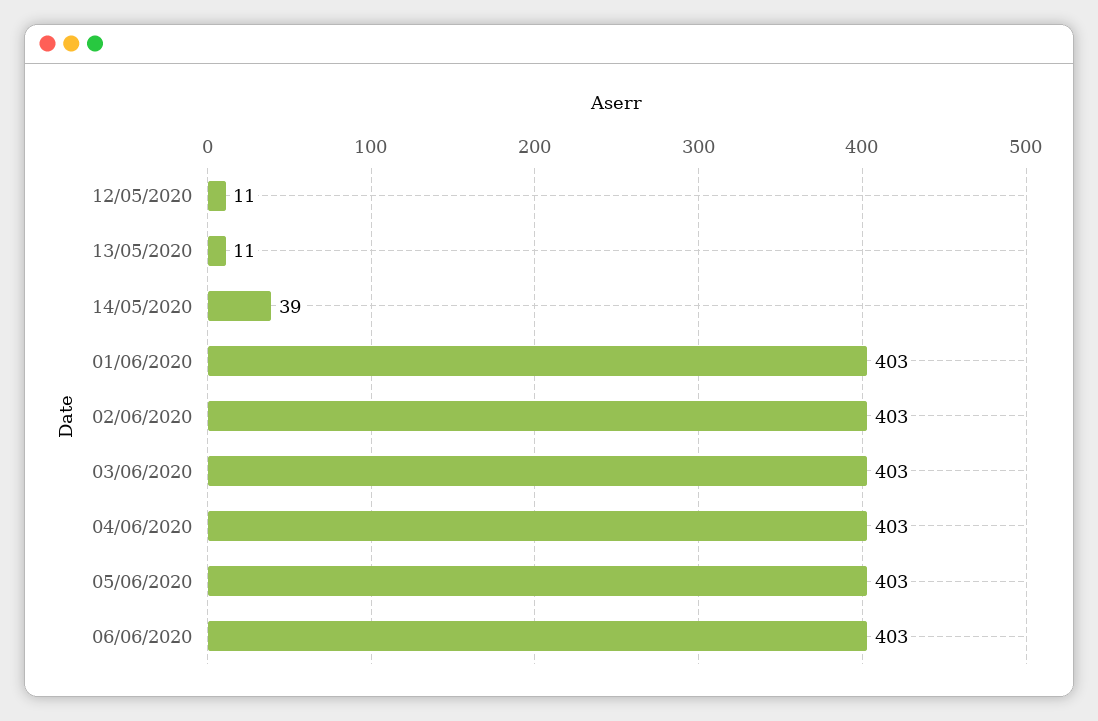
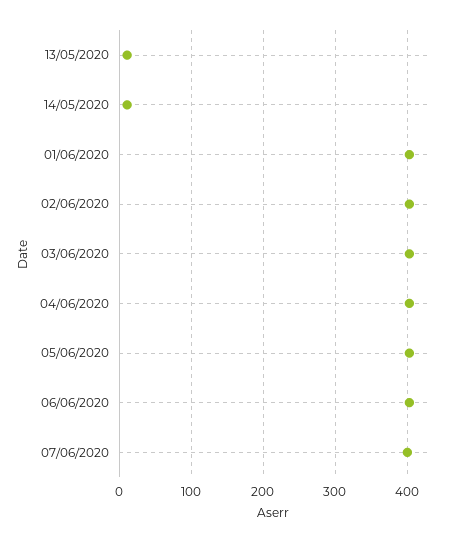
12/05/2020: 11 -> none
14/05/2020: 39 -> 10
07/06/2020: none -> 400

